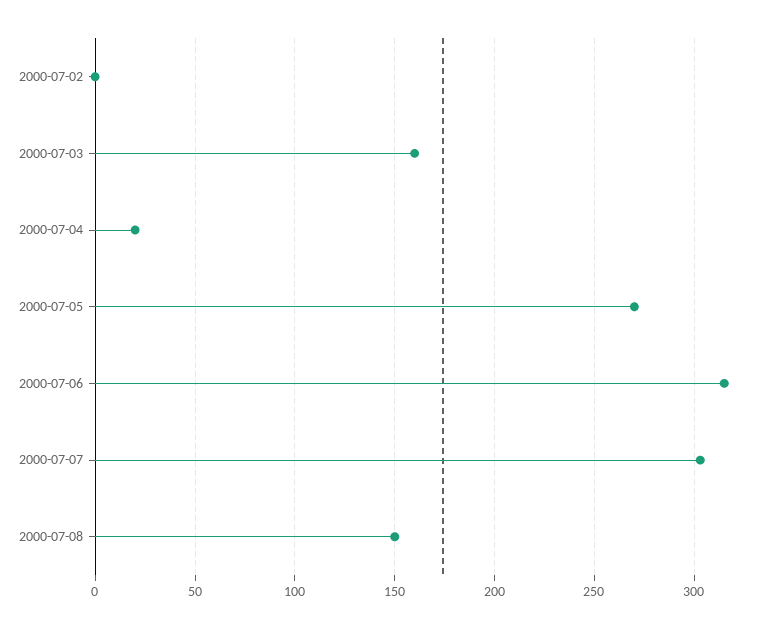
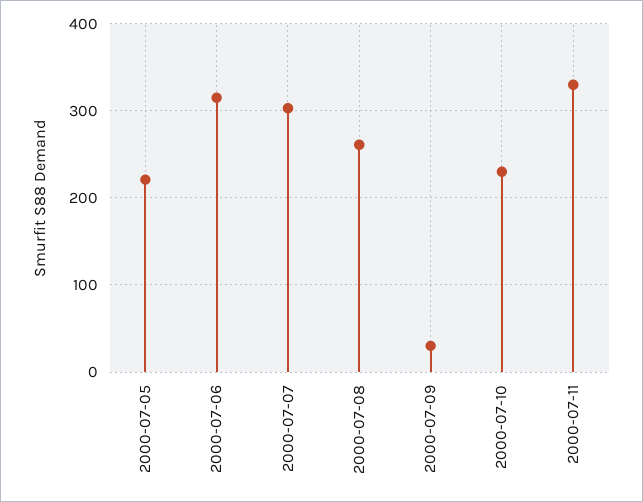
2000-07-02: 0 -> none
2000-07-03: 160 -> none
2000-07-04: 20 -> none
2000-07-05: 270 -> 220
2000-07-08: 150 -> 260
2000-07-09: none -> 30
2000-07-10: none -> 230
2000-07-11: none -> 330

